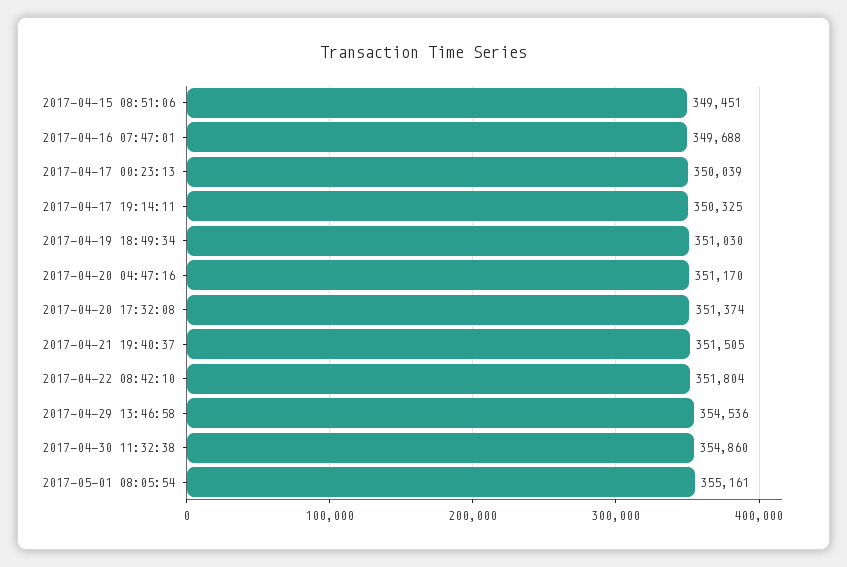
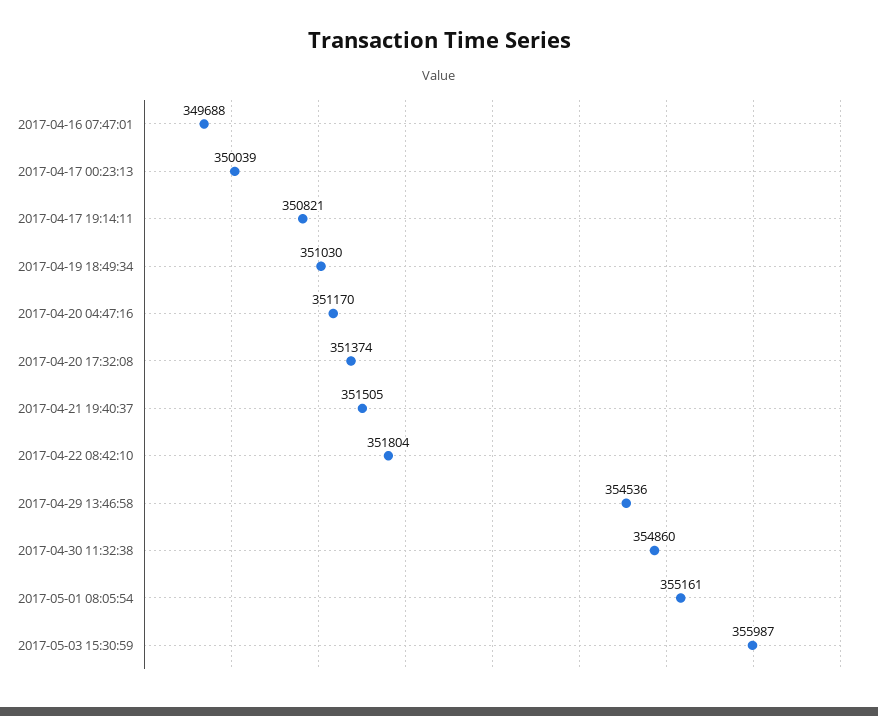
2017-04-15 08:51:06: 349451 -> none
2017-04-17 19:14:11: 350325 -> 350821
2017-05-03 15:30:59: none -> 355987

